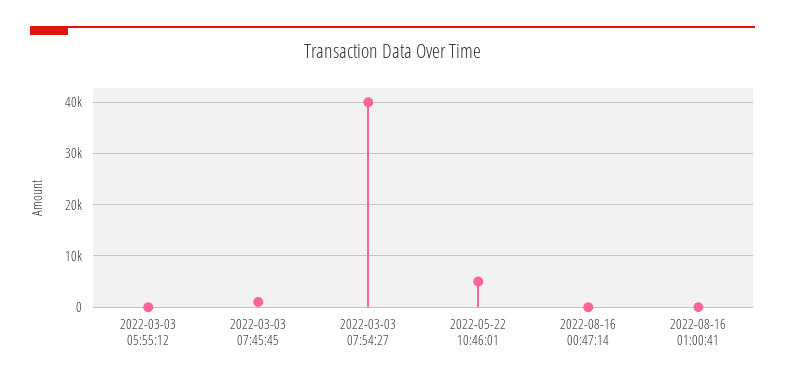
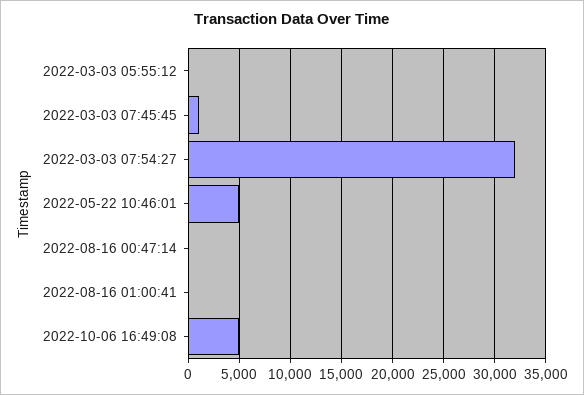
2022-03-03 07:54:27: 40000 -> 32000
2022-10-06 16:49:08: none -> 5000

